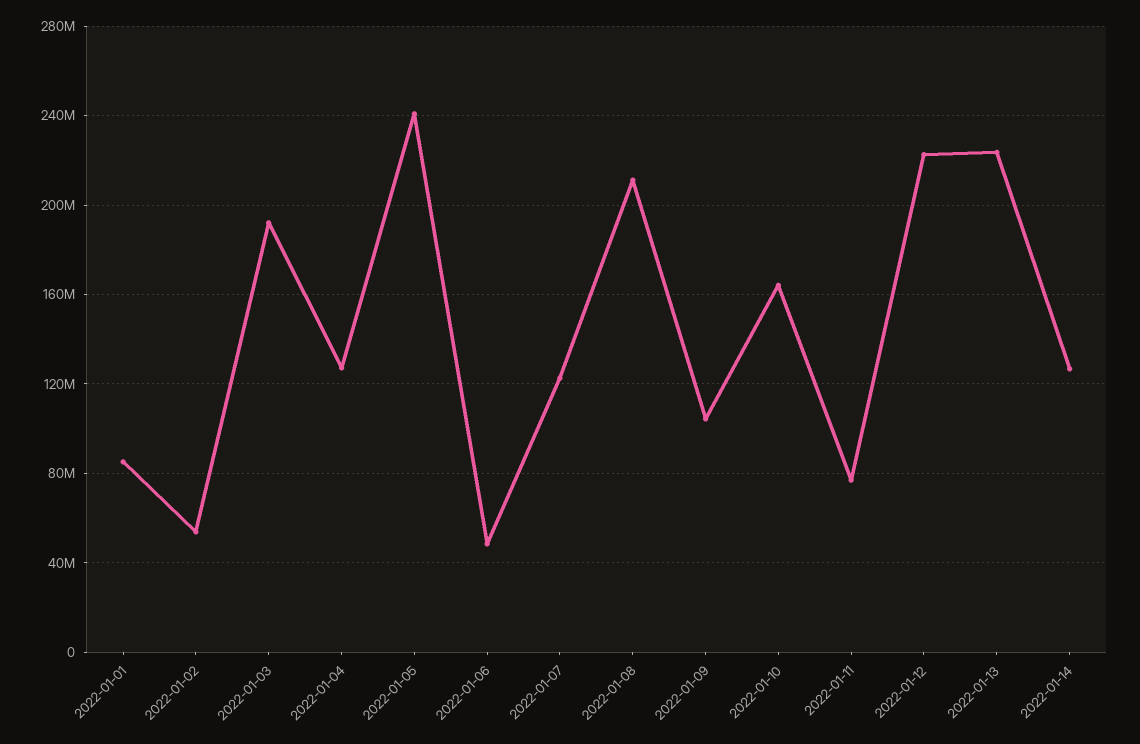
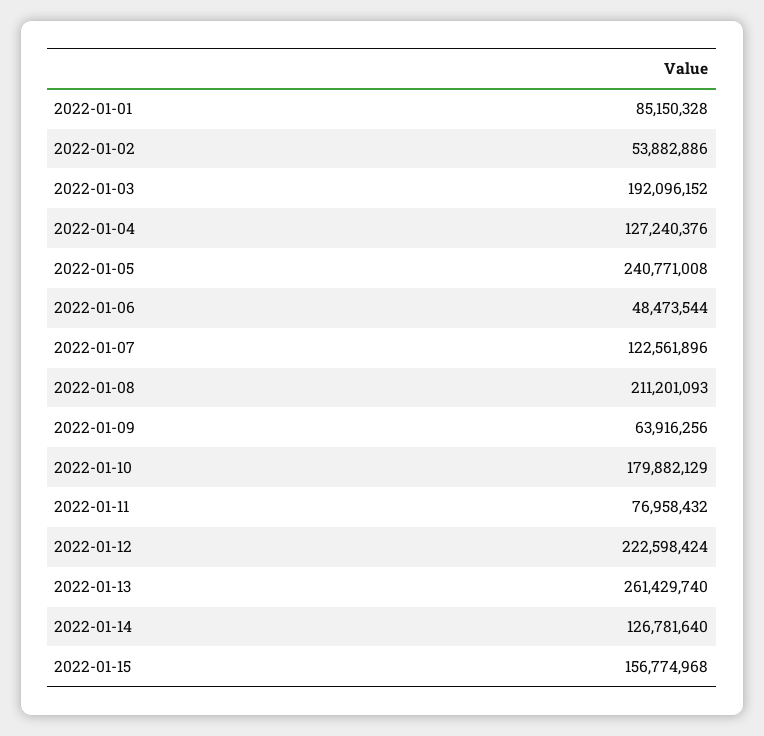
2022-01-09: 105000000 -> 63916256
2022-01-10: 165000000 -> 179882129
2022-01-13: 225000000 -> 261429740
2022-01-15: none -> 156774968

